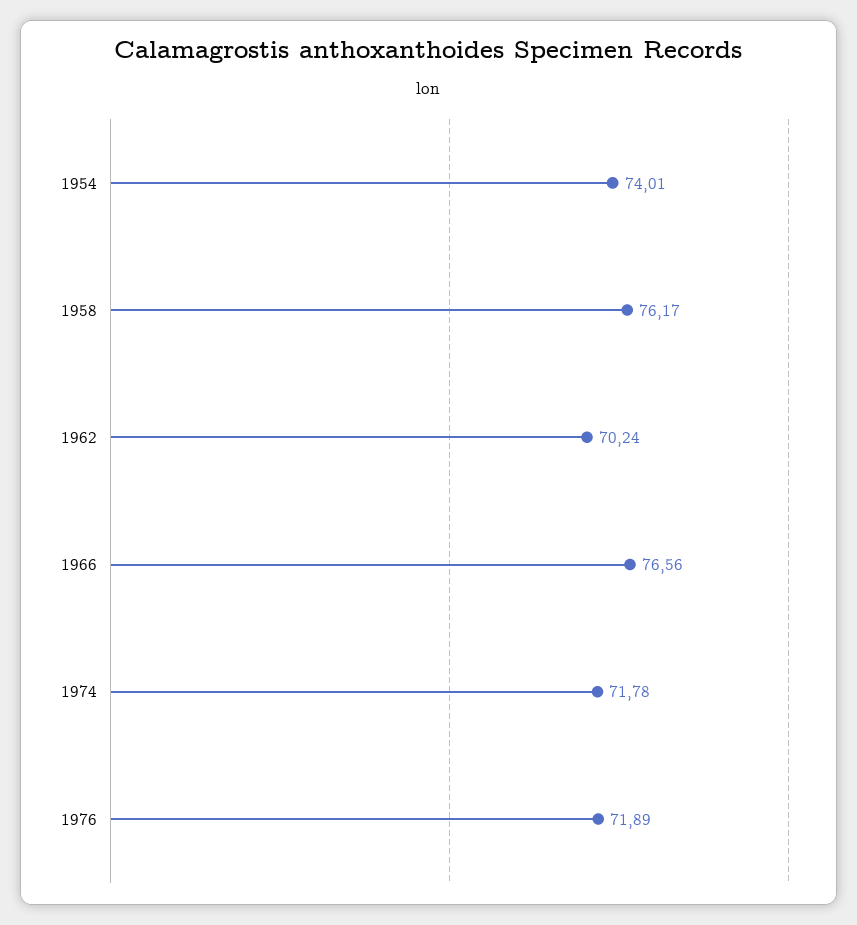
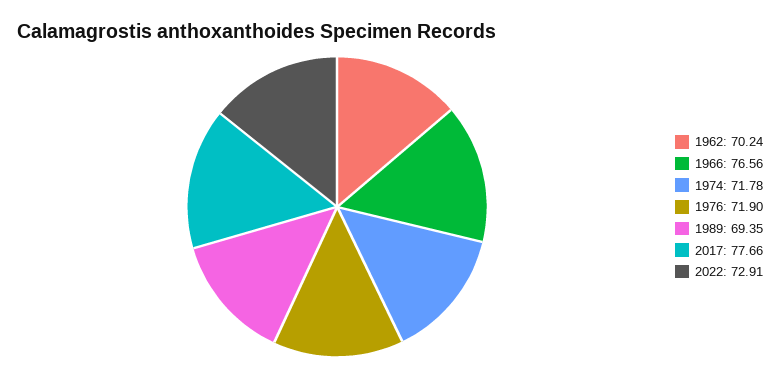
1954: 74.01 -> none
1958: 76.17 -> none
1976: 71.89 -> 71.9
1989: none -> 69.35
2017: none -> 77.66
2022: none -> 72.91

